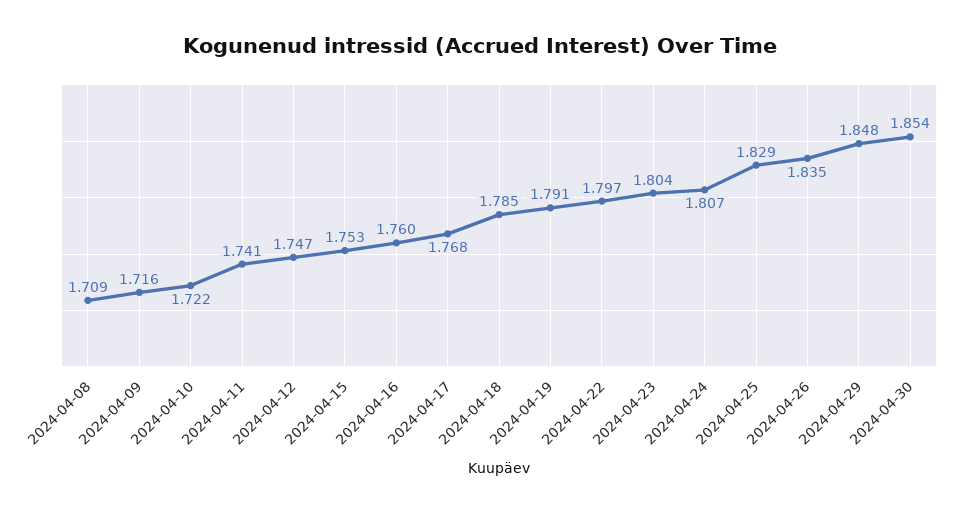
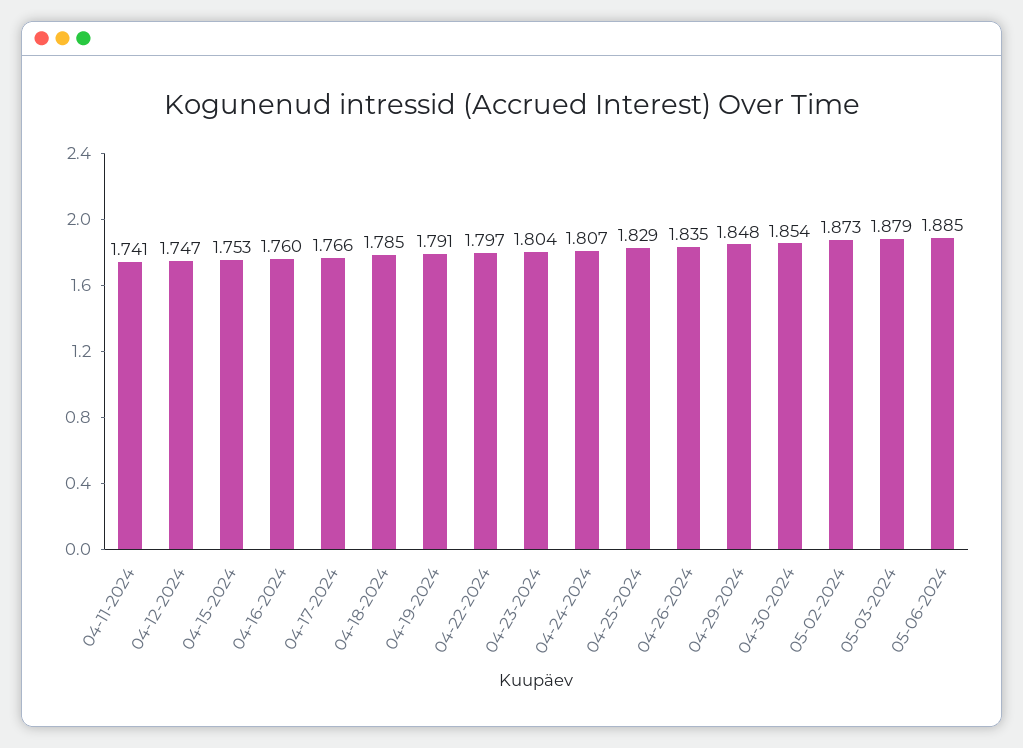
2024-04-08: 1.709 -> none
2024-04-09: 1.716 -> none
2024-04-10: 1.722 -> none
2024-04-17: 1.768 -> 1.766
05-02-2024: none -> 1.873
05-03-2024: none -> 1.879
05-06-2024: none -> 1.885

